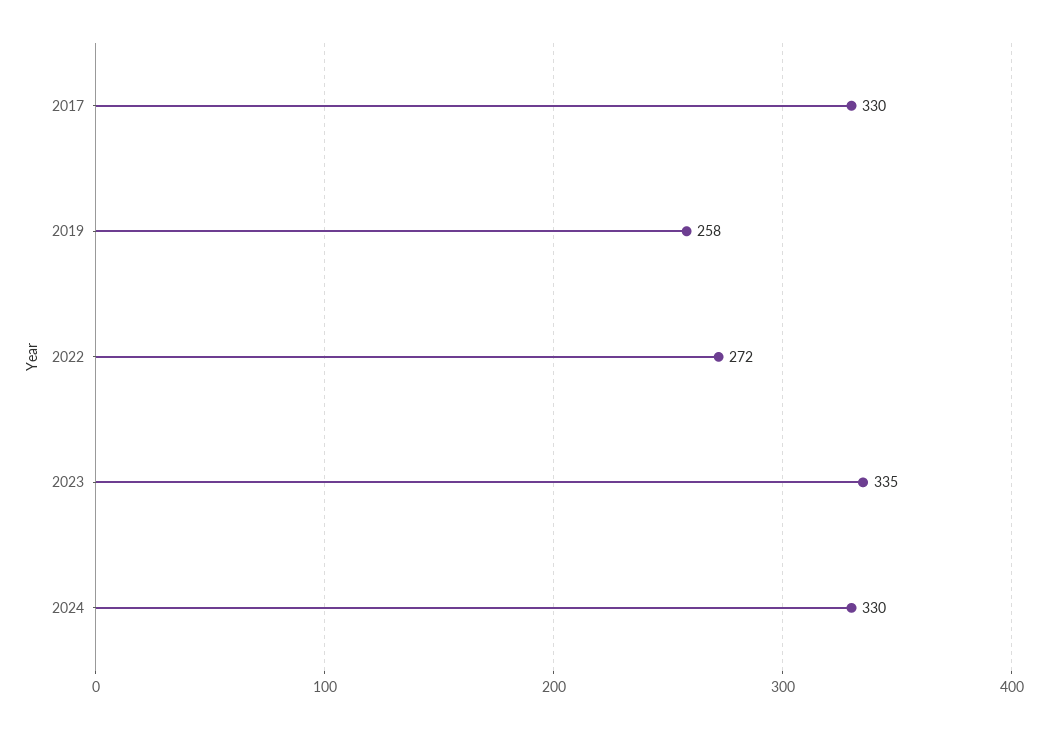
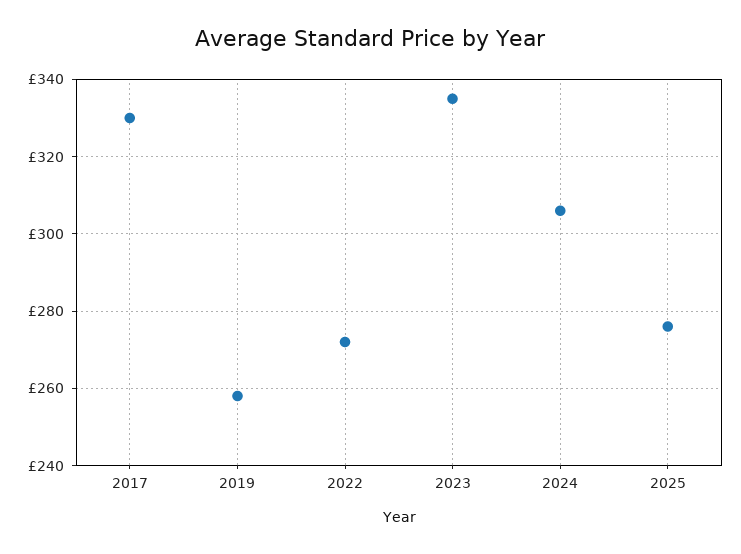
2024: 330 -> 305
2025: none -> 275

